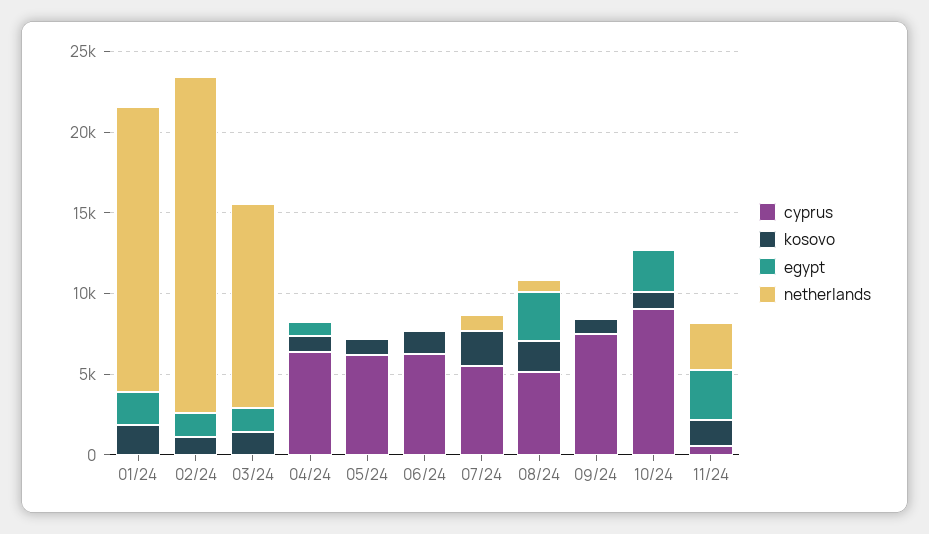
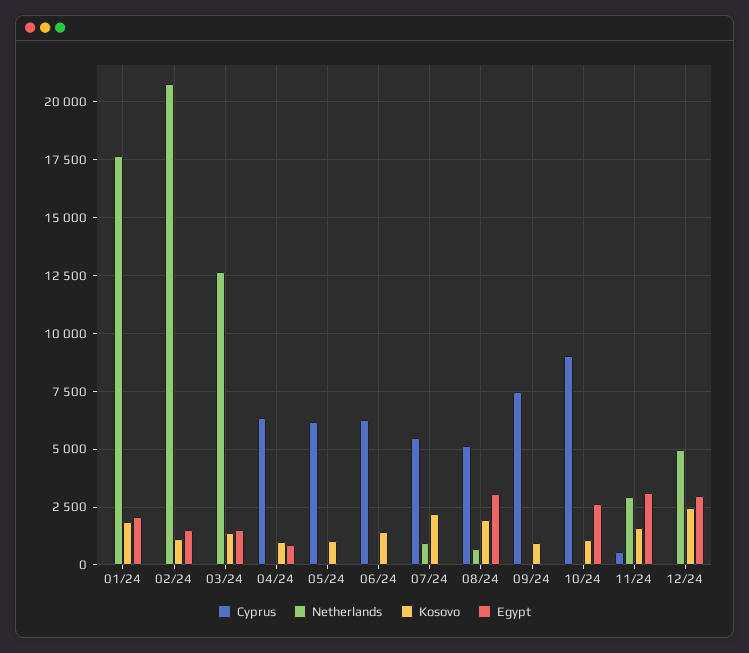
cyprus, 12/24: none -> 0
netherlands, 12/24: none -> 5000
kosovo, 12/24: none -> 2500
egypt, 12/24: none -> 3000

